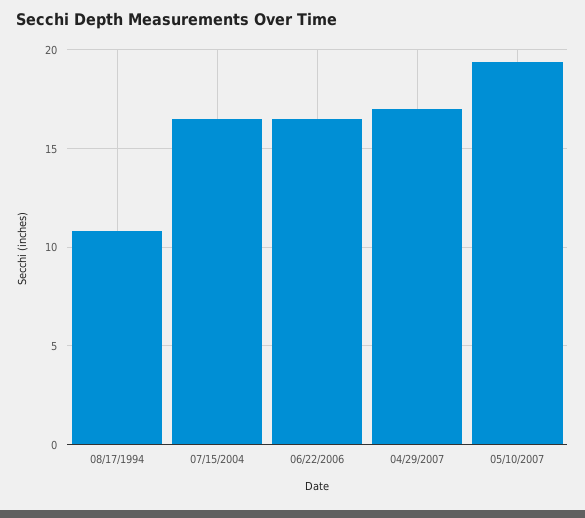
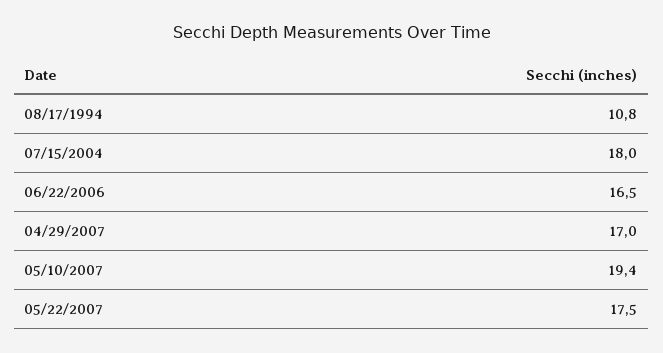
07/15/2004: 16.5 -> 18
05/22/2007: none -> 17.5

